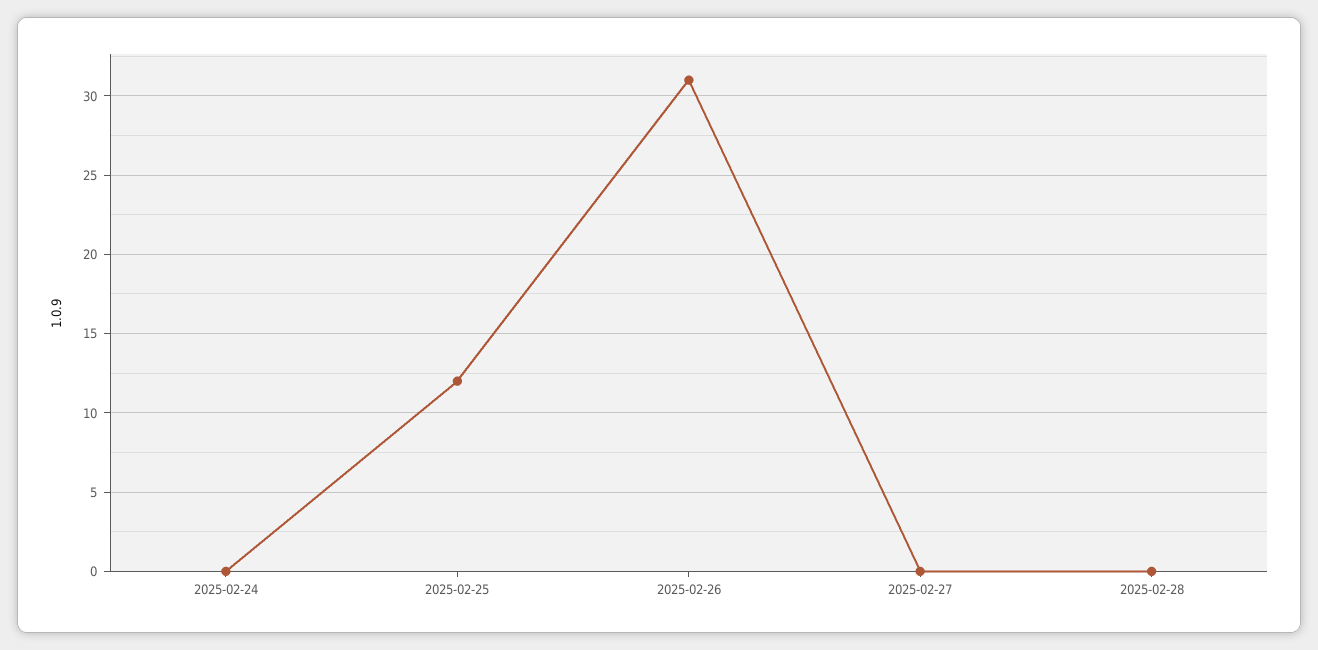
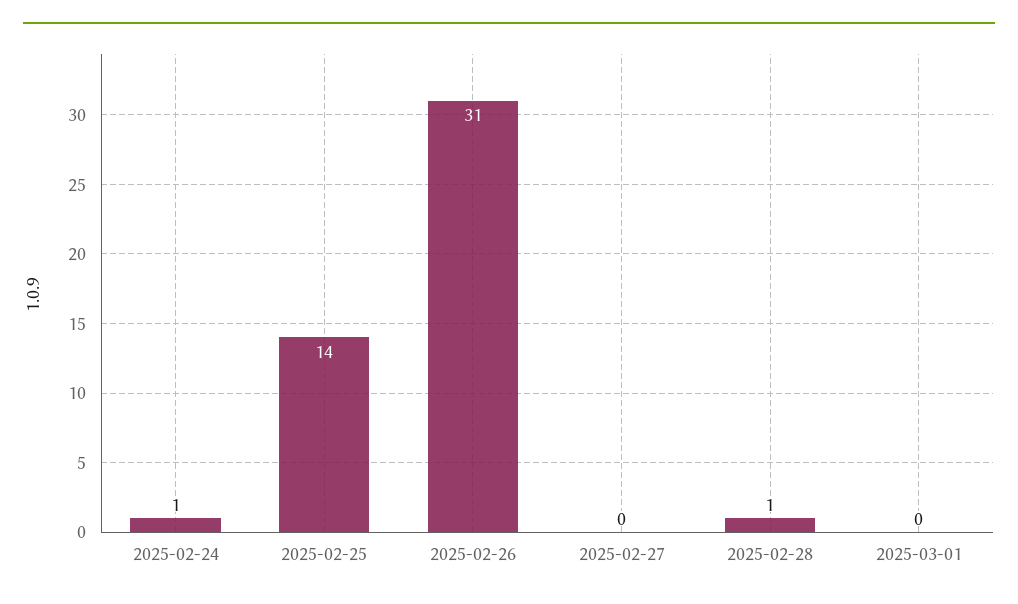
2025-02-24: 0 -> 1
2025-02-25: 12 -> 14
2025-02-28: 0 -> 1
2025-03-01: none -> 0

